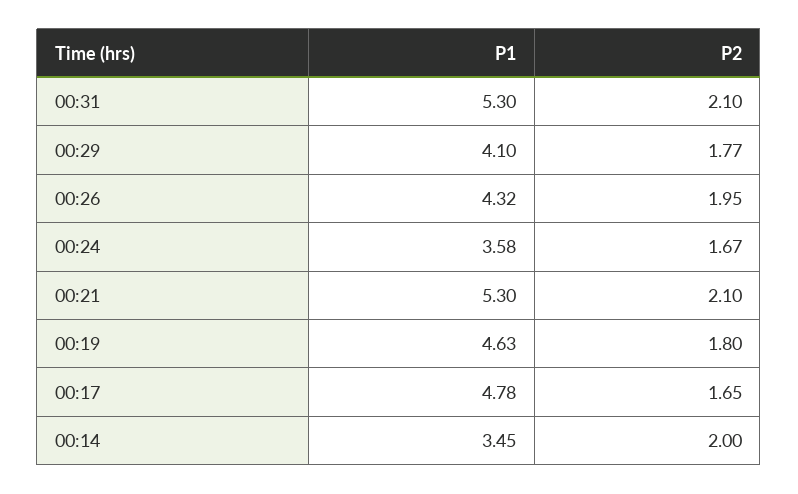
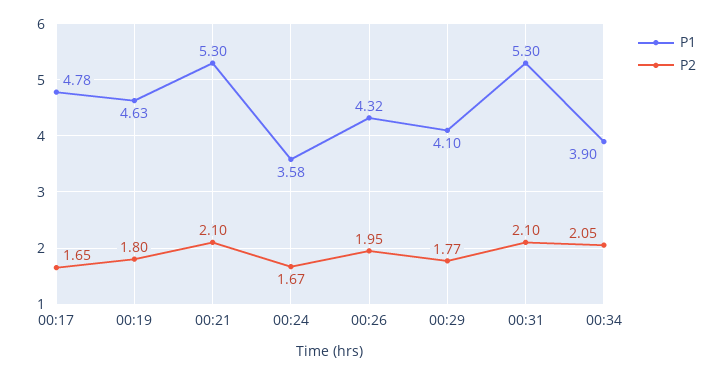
P1, 00:14: 3.45 -> none
P2, 00:14: 2 -> none
P1, 00:34: none -> 3.9
P2, 00:34: none -> 2.05

